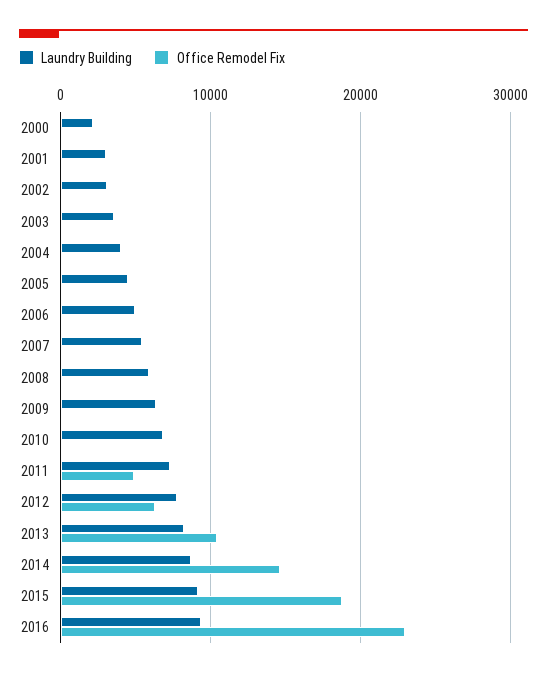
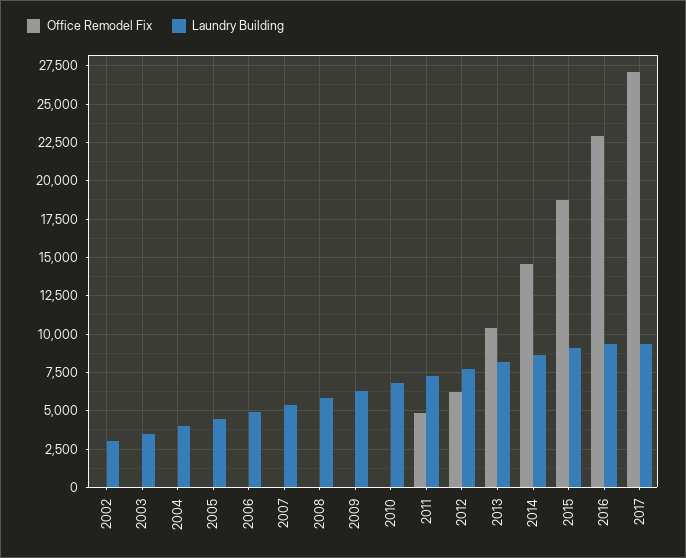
Laundry Building, 2000: 2000 -> none
Office Remodel Fix, 2000: 0 -> none
Laundry Building, 2001: 3000 -> none
Office Remodel Fix, 2001: 0 -> none
Office Remodel Fix, 2017: none -> 27000
Laundry Building, 2017: none -> 9500

